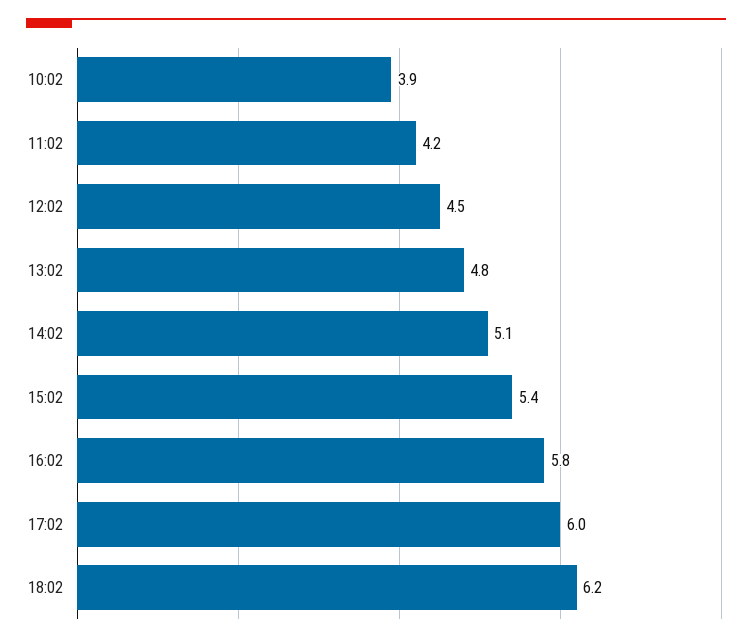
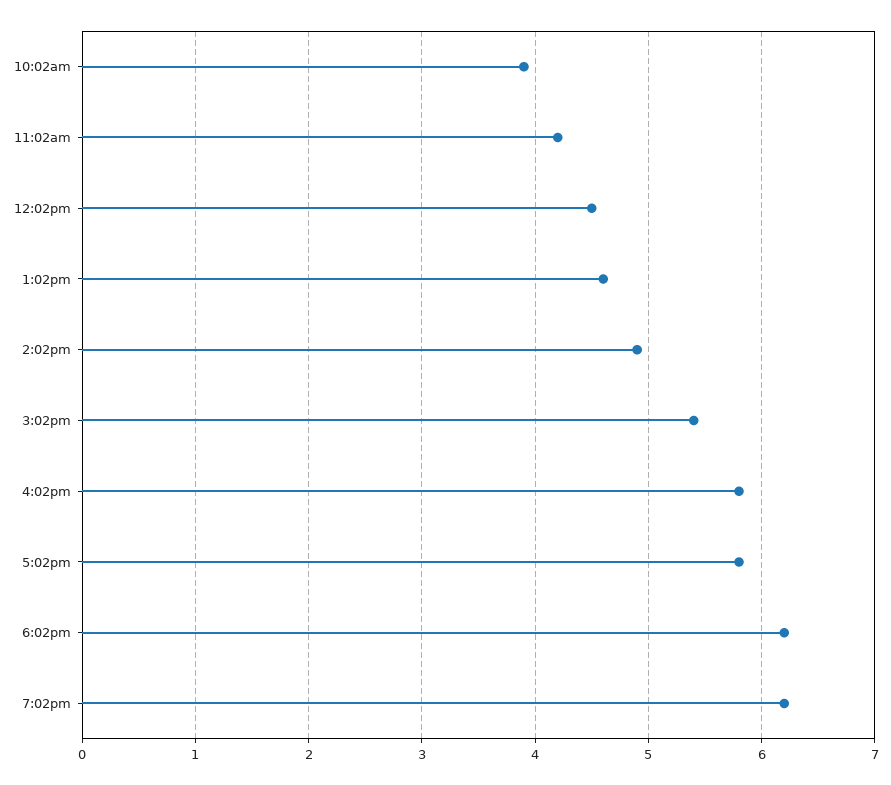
13:02: 4.8 -> 4.6
14:02: 5.1 -> 4.9
17:02: 6 -> 5.8
7:02pm: none -> 6.2

